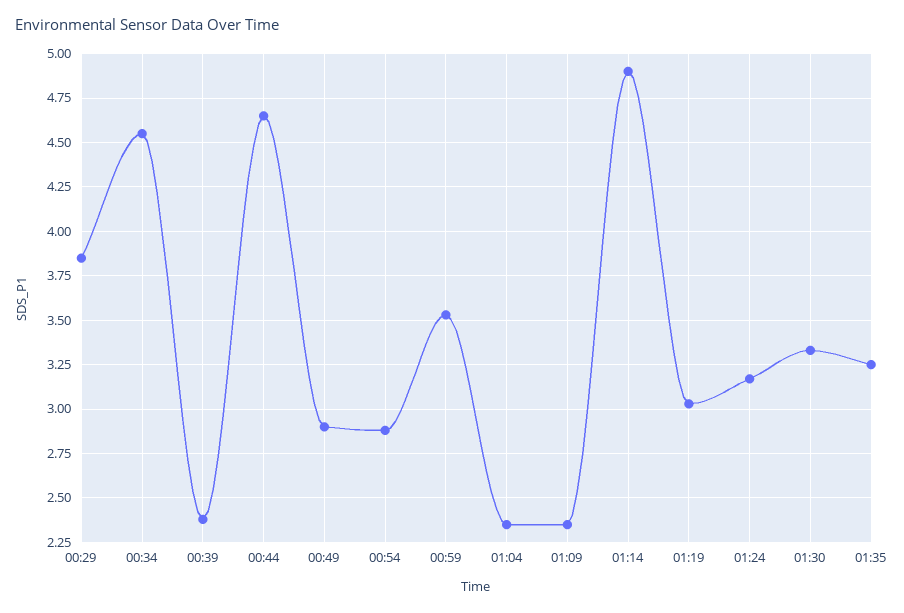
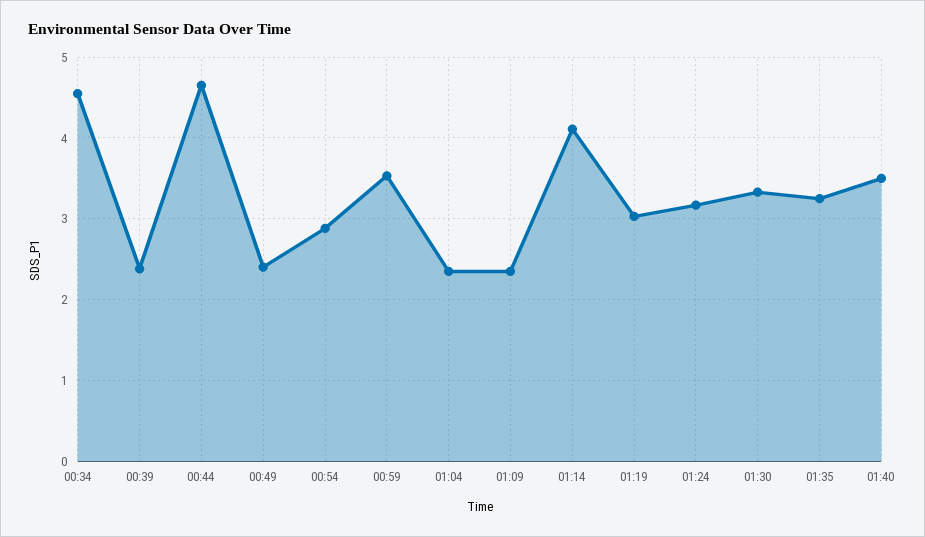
00:29: 3.85 -> none
00:49: 2.9 -> 2.4
01:14: 4.9 -> 4.1
01:40: none -> 3.5

